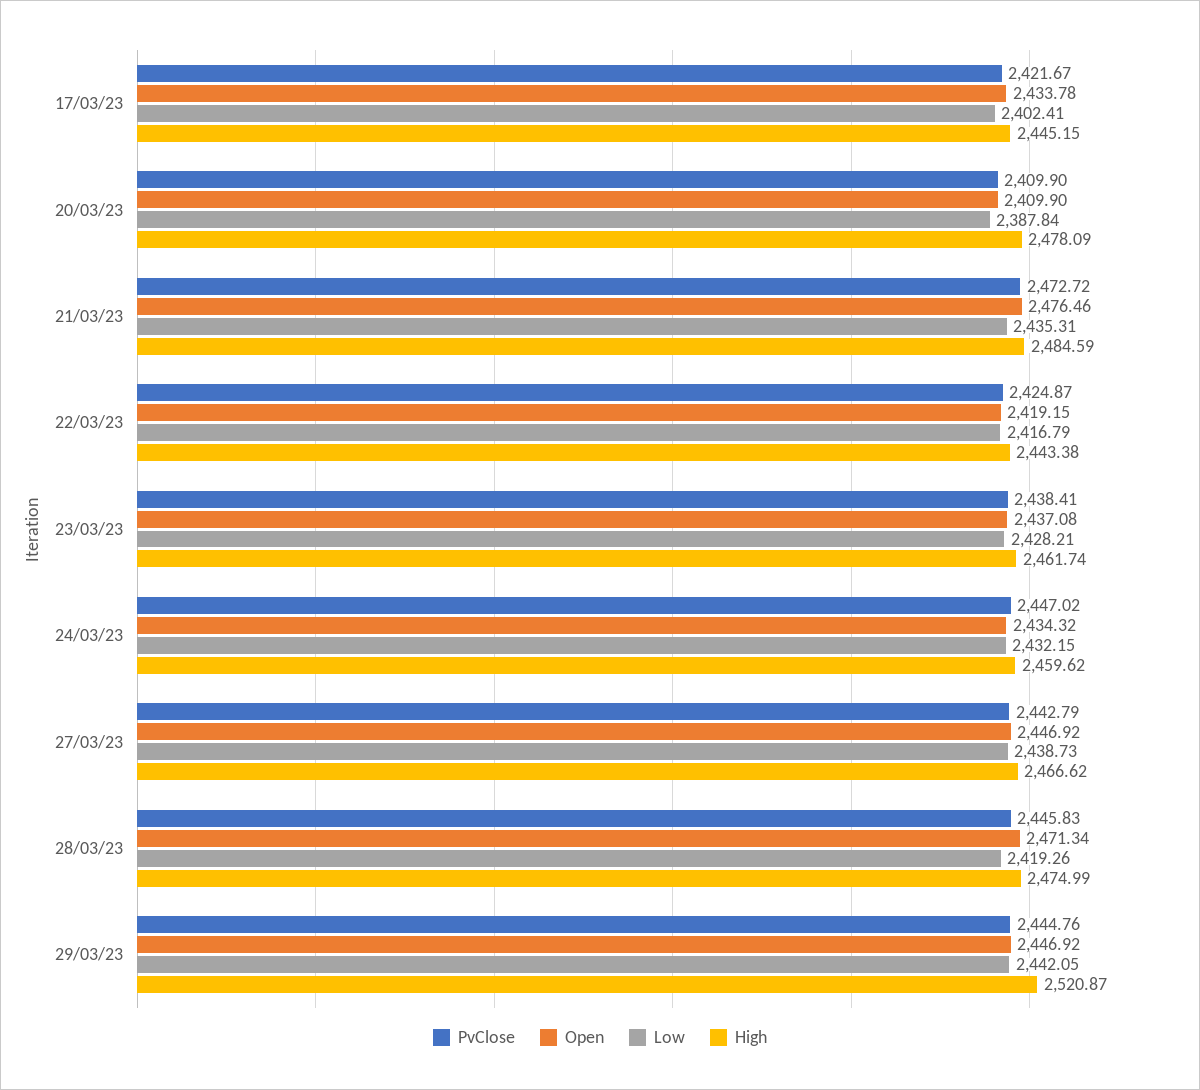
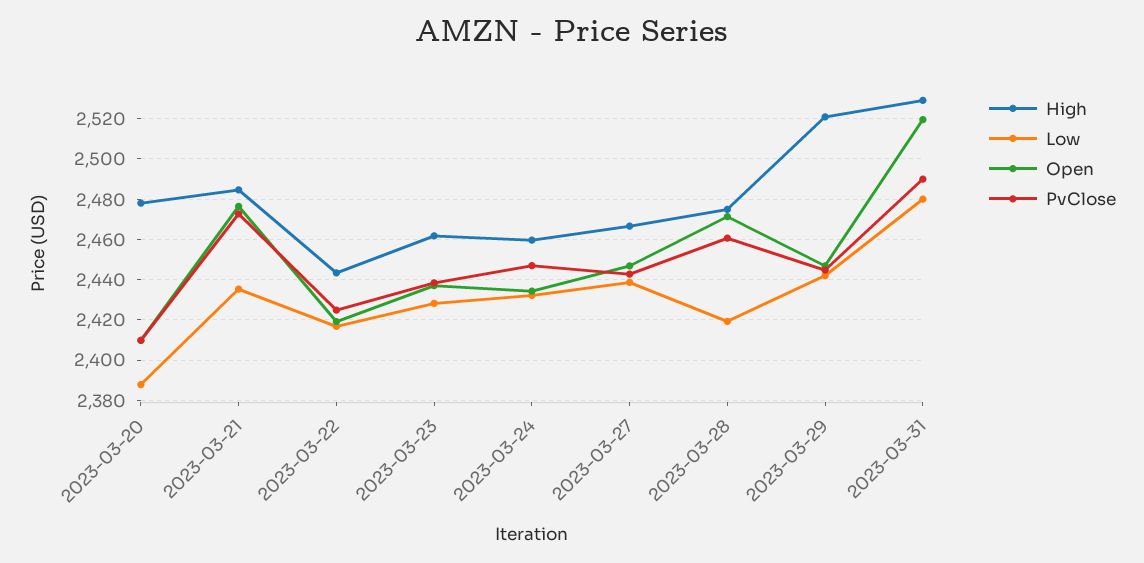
PvClose, 17/03/23: 2421.67 -> none
Open, 17/03/23: 2433.78 -> none
Low, 17/03/23: 2402.41 -> none
High, 17/03/23: 2445.15 -> none
PvClose, 28/03/23: 2445.83 -> 2460
High, 2023-03-31: none -> 2530
Low, 2023-03-31: none -> 2480
Open, 2023-03-31: none -> 2520
PvClose, 2023-03-31: none -> 2490

